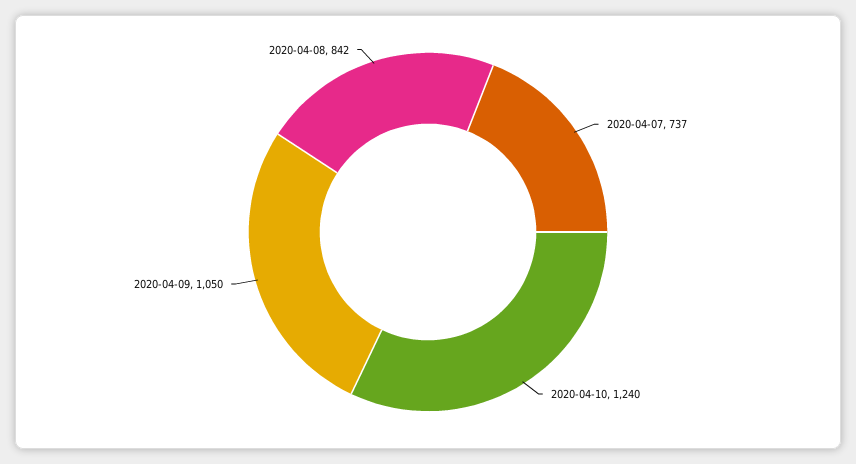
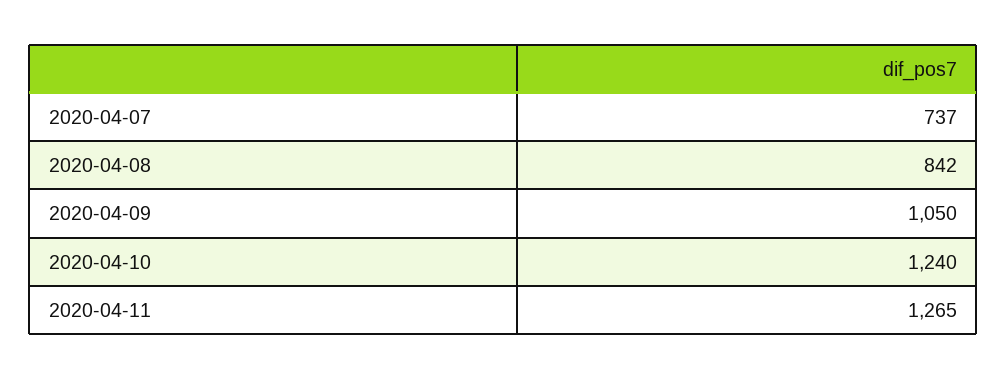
2020-04-11: none -> 1265

